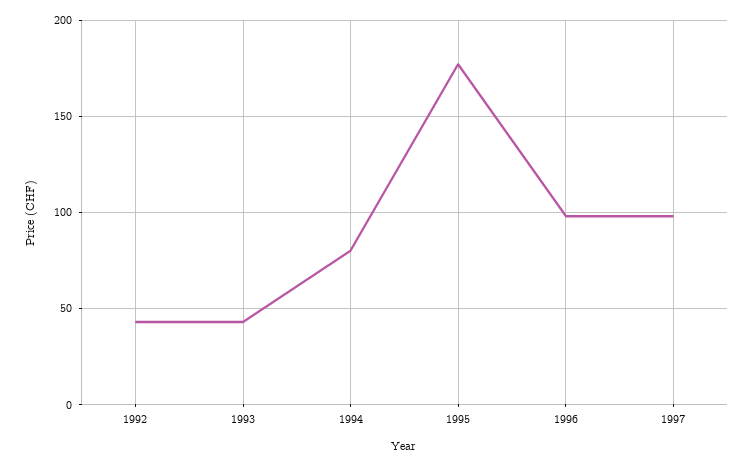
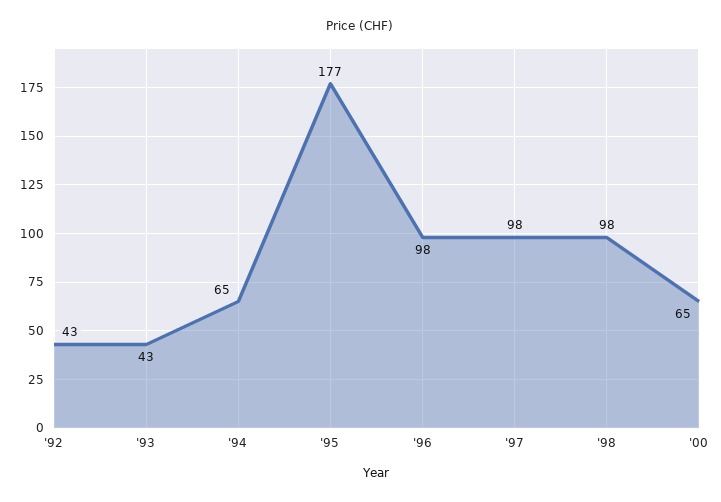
1994: 80 -> 65
'98: none -> 98
'00: none -> 65

